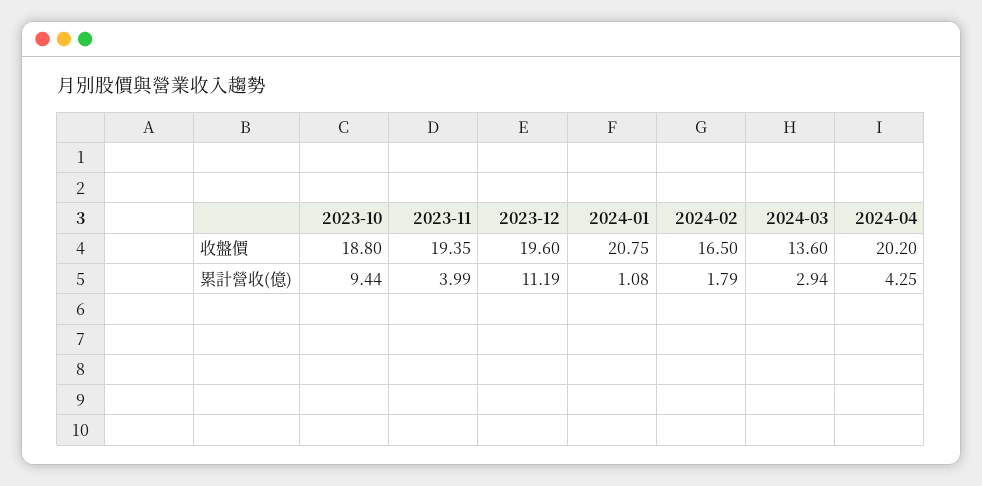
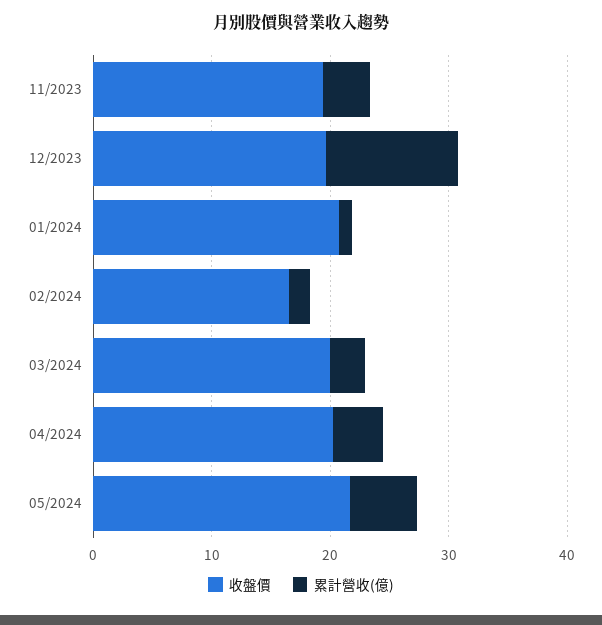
收盤價, 2023-10: 18.8 -> none
收盤價, 2024-03: 13.6 -> 20
累計營收(億), 2023-10: 9.44 -> none
收盤價, 05/2024: none -> 22
累計營收(億), 05/2024: none -> 6

